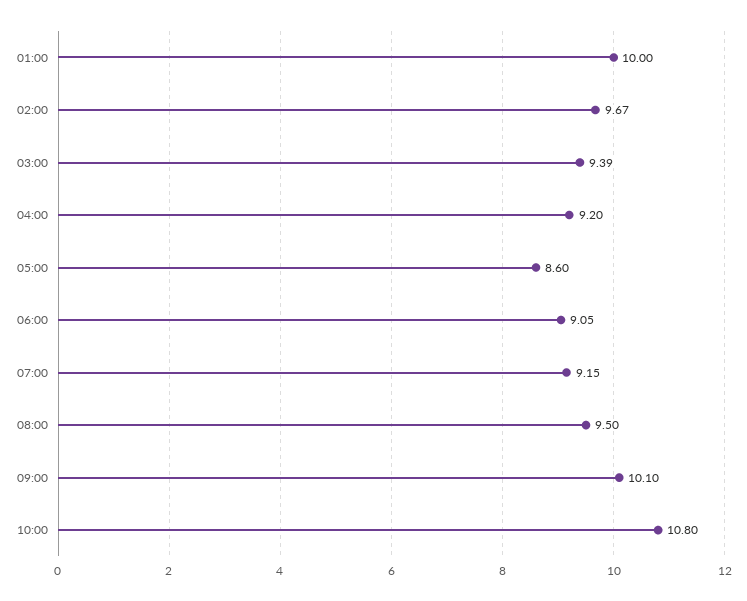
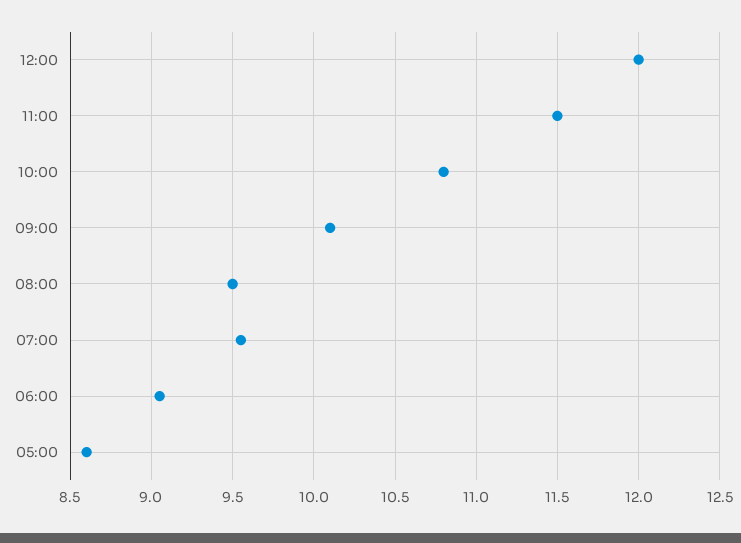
01:00: 10 -> none
02:00: 9.67 -> none
03:00: 9.39 -> none
04:00: 9.2 -> none
07:00: 9.15 -> 9.55
12:00: none -> 12
11:00: none -> 11.5

